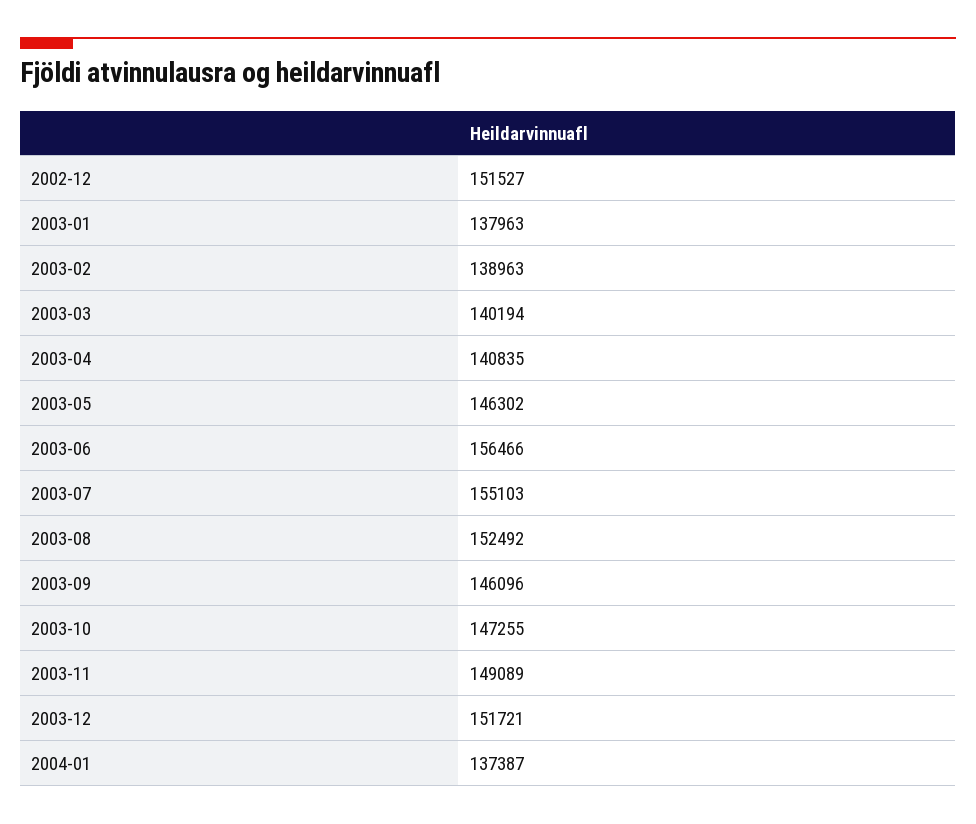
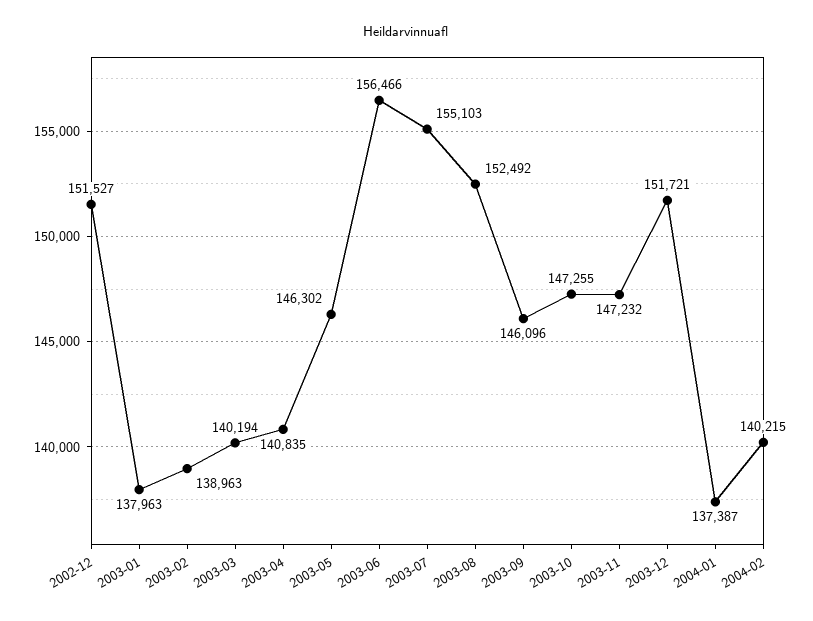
2003-11: 149089 -> 147232
2004-02: none -> 140215

